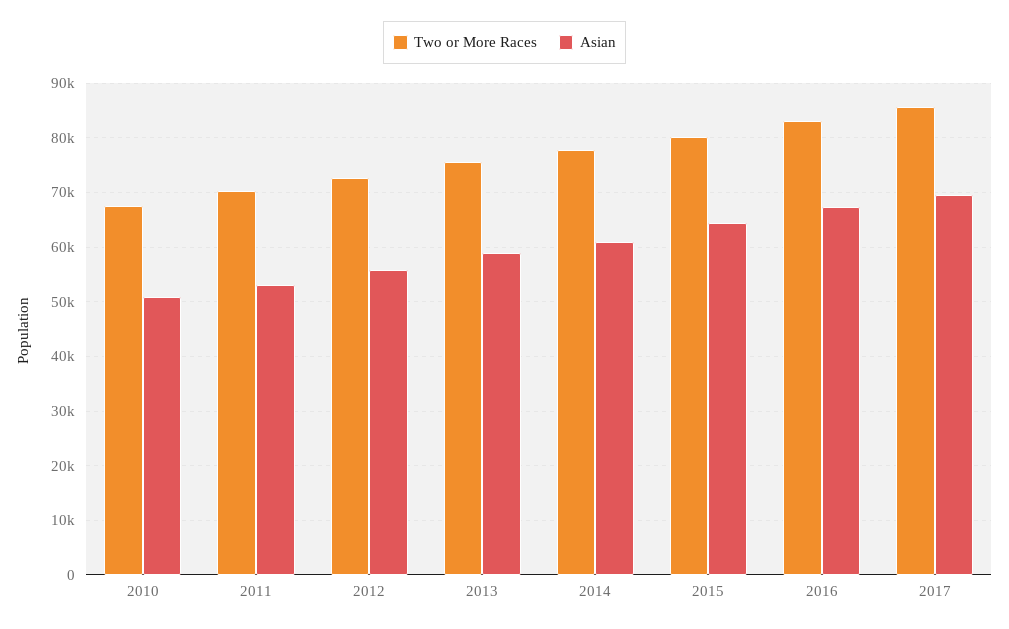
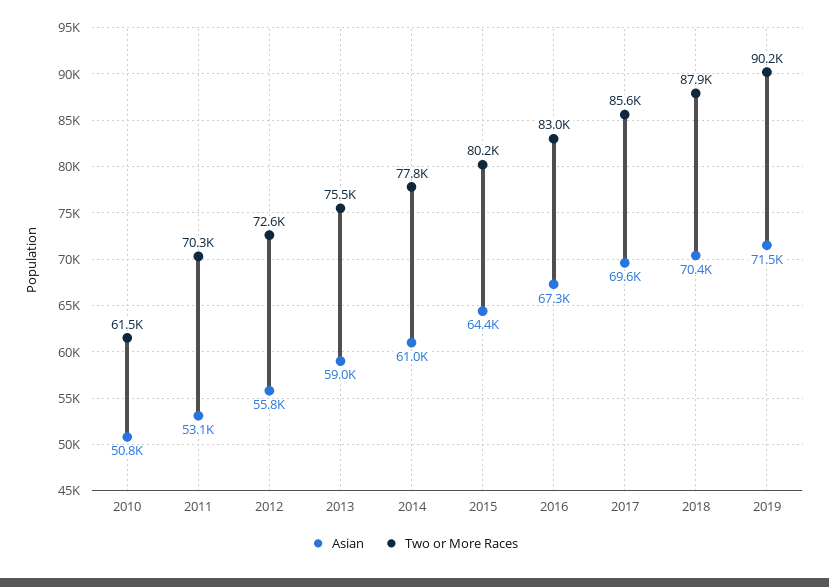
Two or More Races, 2010: 68000 -> 61500
Asian, 2018: none -> 70400
Two or More Races, 2018: none -> 87900
Asian, 2019: none -> 71500
Two or More Races, 2019: none -> 90200

